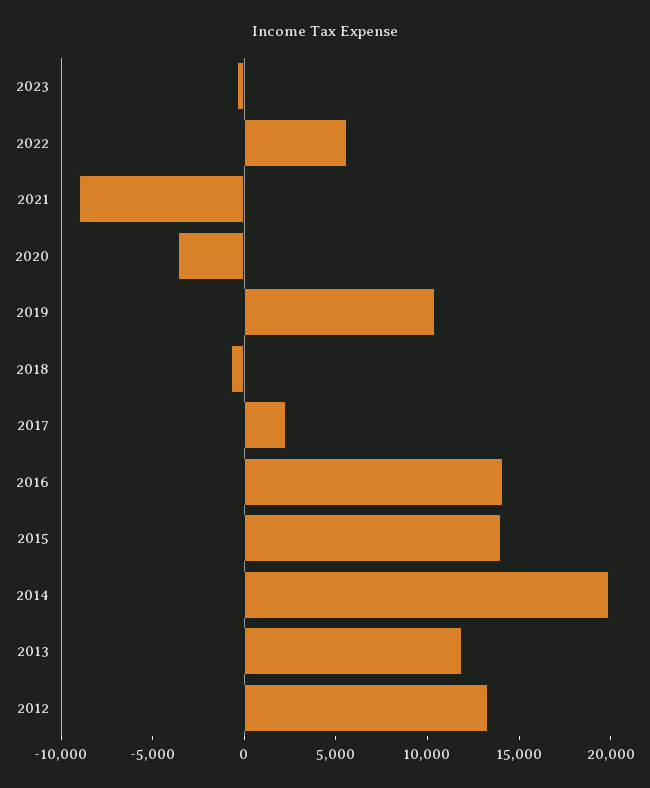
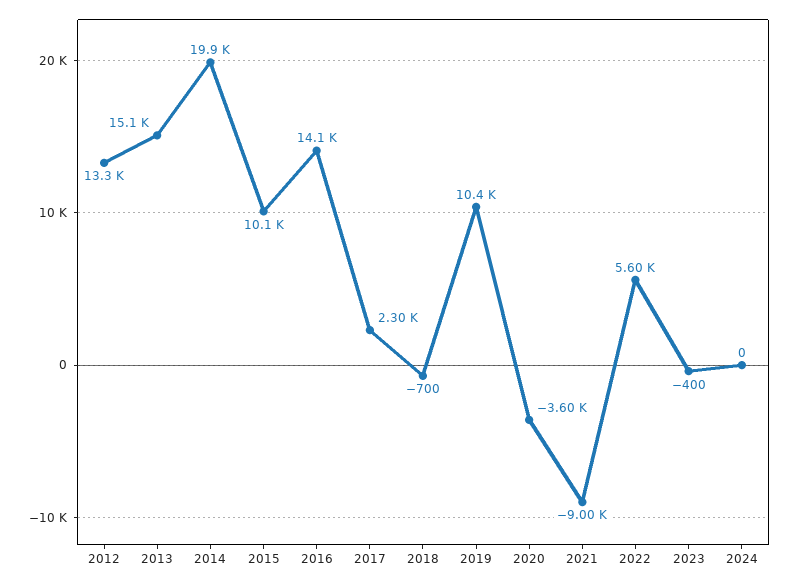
2015: 14000 -> 10100
2013: 12000 -> 15100
2024: none -> 0

